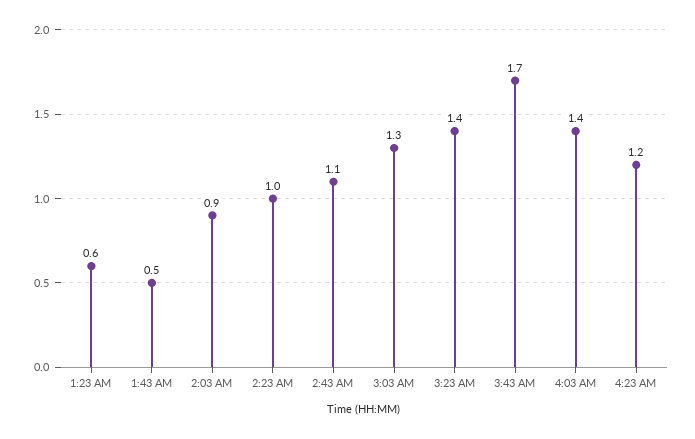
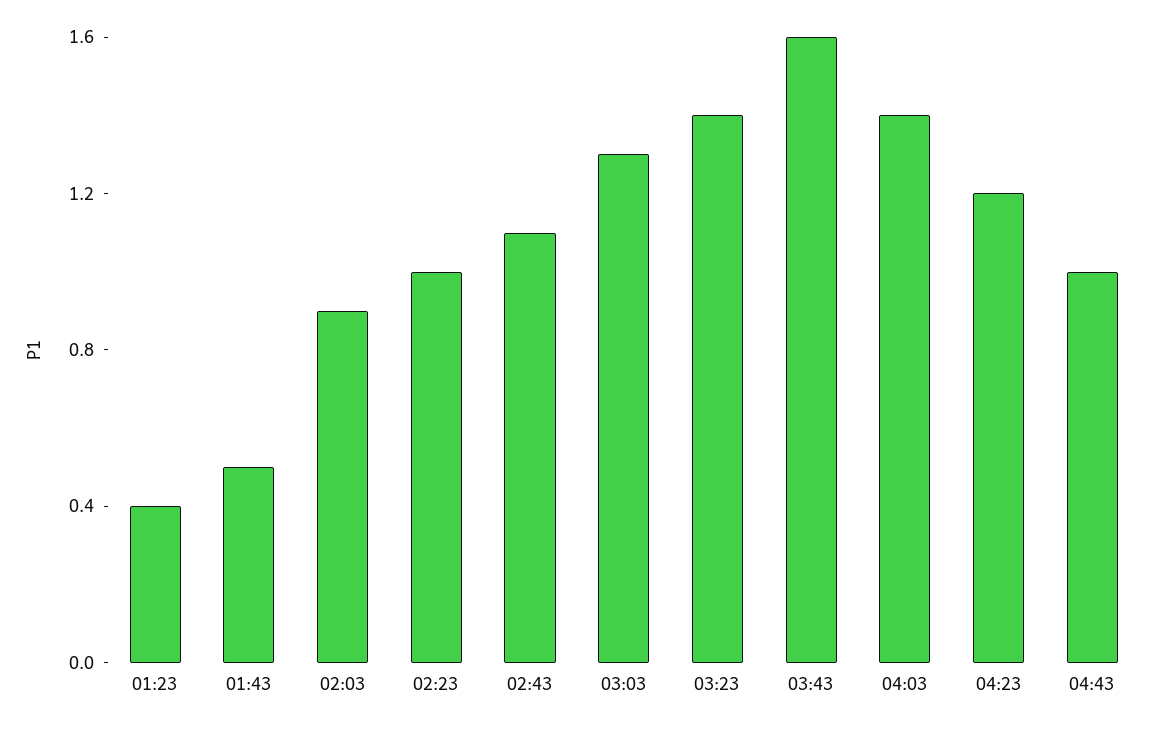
1:23 AM: 0.6 -> 0.4
3:43 AM: 1.7 -> 1.6
04:43: none -> 1

